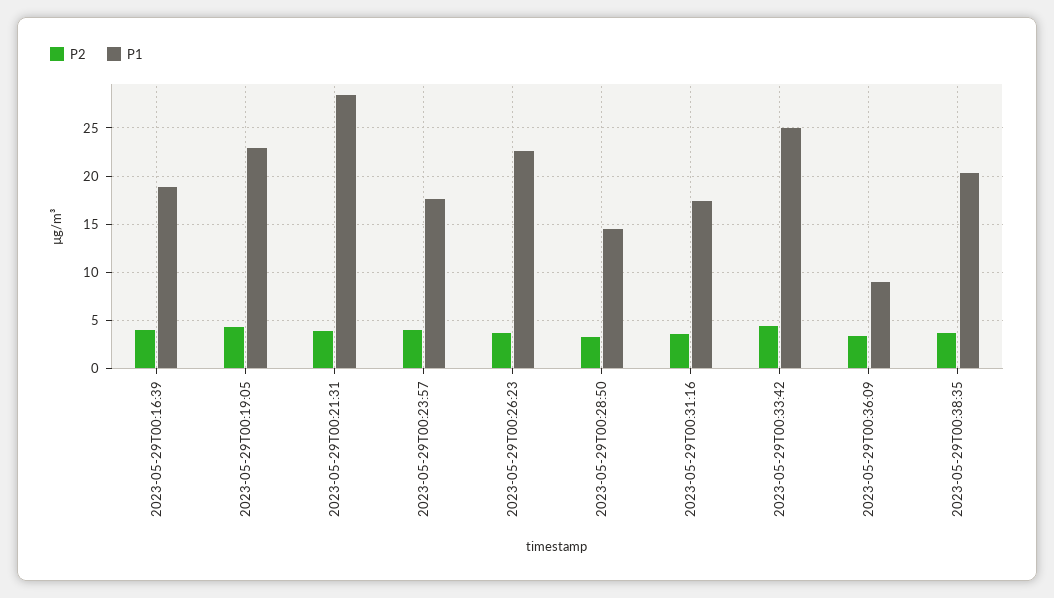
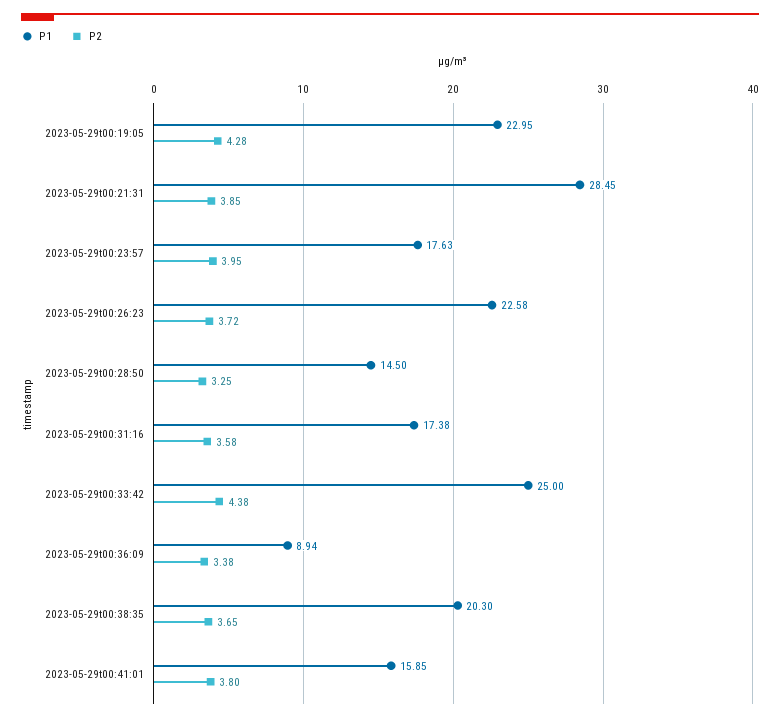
P2, 2023-05-29T00:16:39: 4 -> none
P1, 2023-05-29T00:16:39: 19 -> none
P1, 2023-05-29t00:41:01: none -> 15.85
P2, 2023-05-29t00:41:01: none -> 3.8

